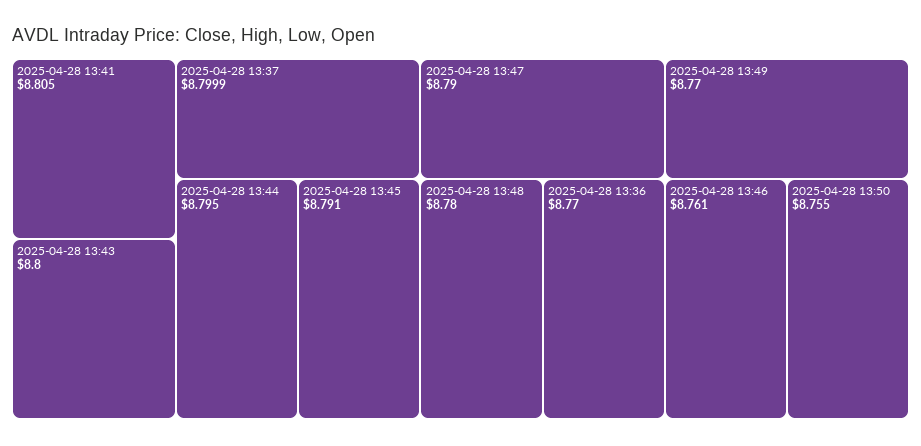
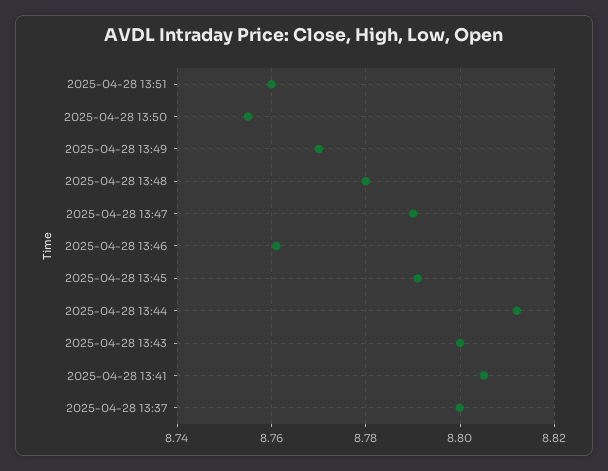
2025-04-28 13:44: 8.795 -> 8.812
2025-04-28 13:36: 8.77 -> none
2025-04-28 13:51: none -> 8.76

